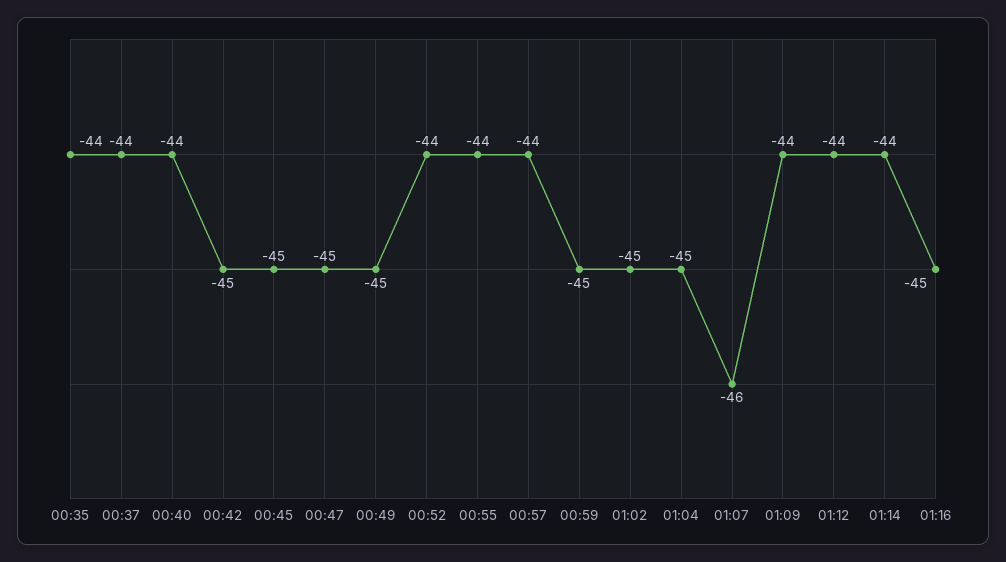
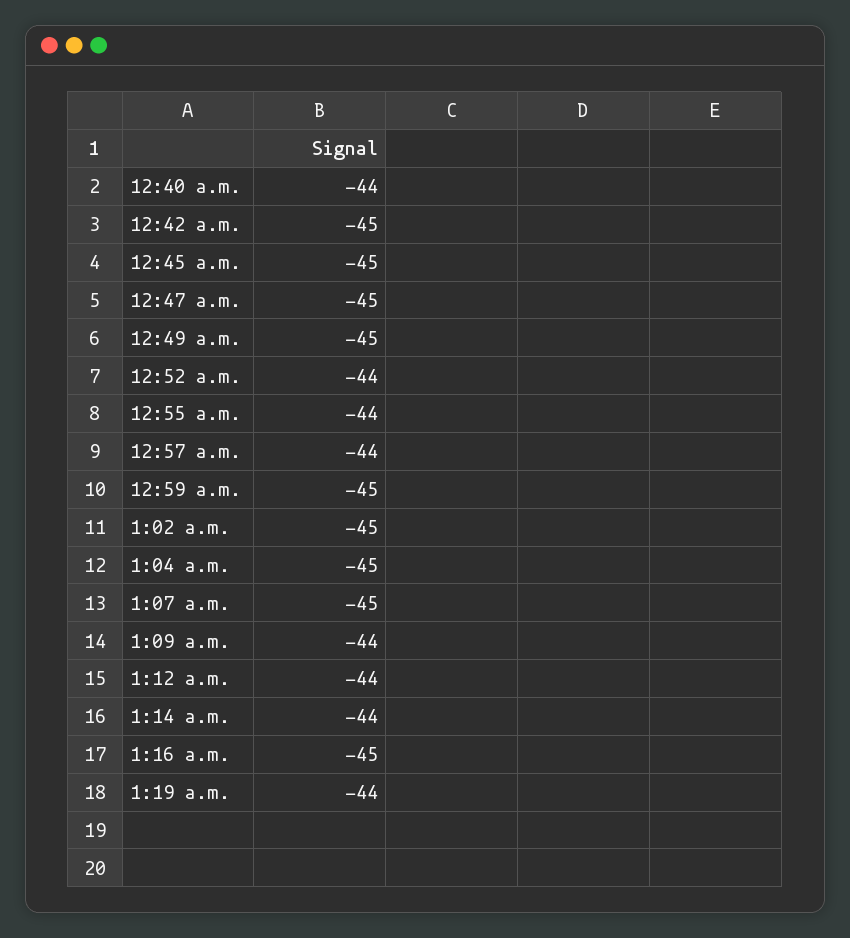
00:35: -44 -> none
00:37: -44 -> none
01:07: -46 -> -45
1:19 a.m.: none -> -44

